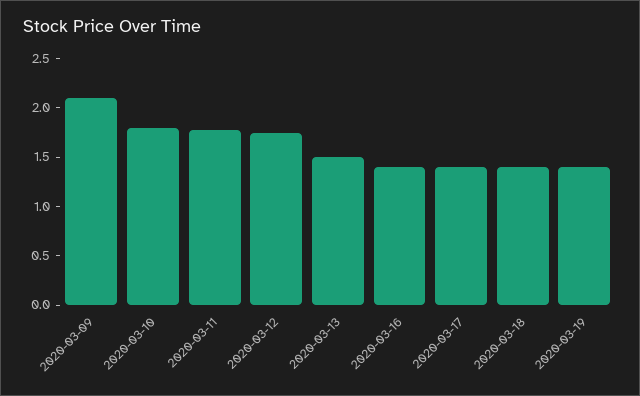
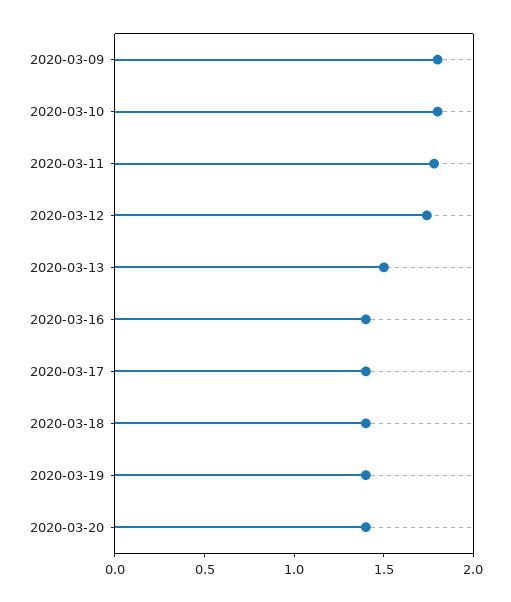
2020-03-09: 2.1 -> 1.8
2020-03-20: none -> 1.4

